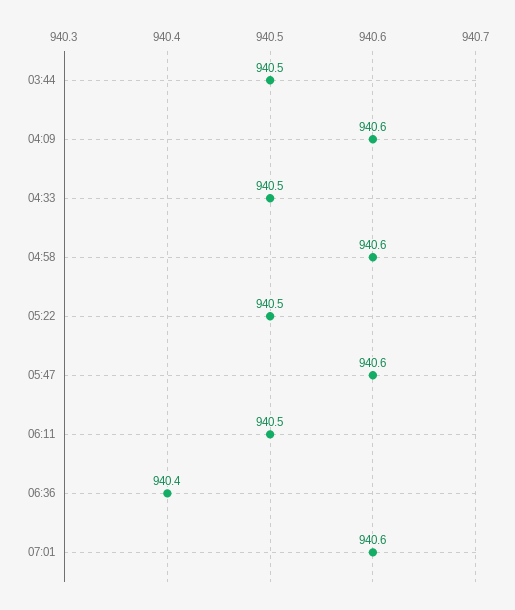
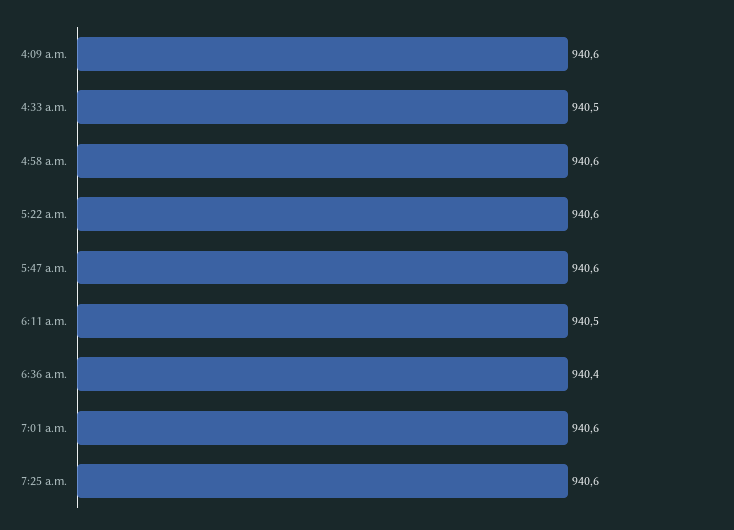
03:44: 940.5 -> none
05:22: 940.5 -> 940.6
7:25 a.m.: none -> 940.6

